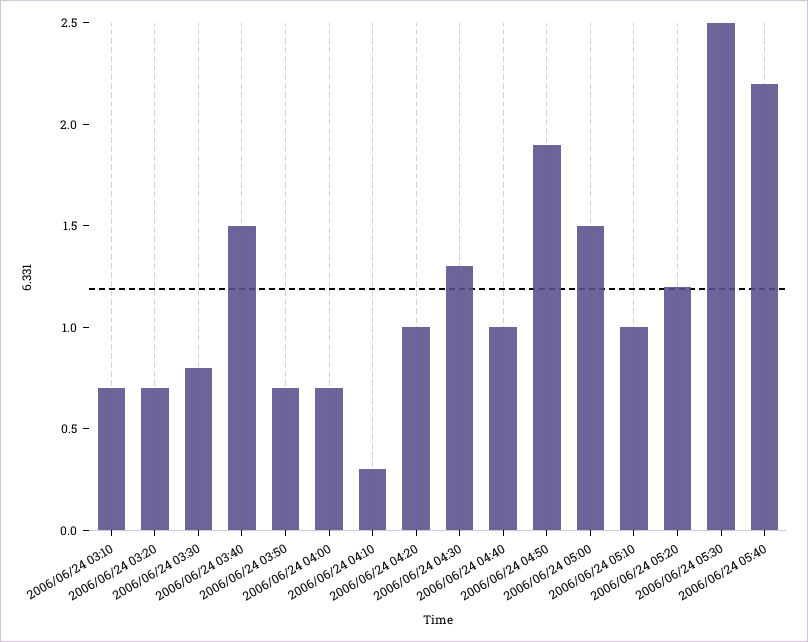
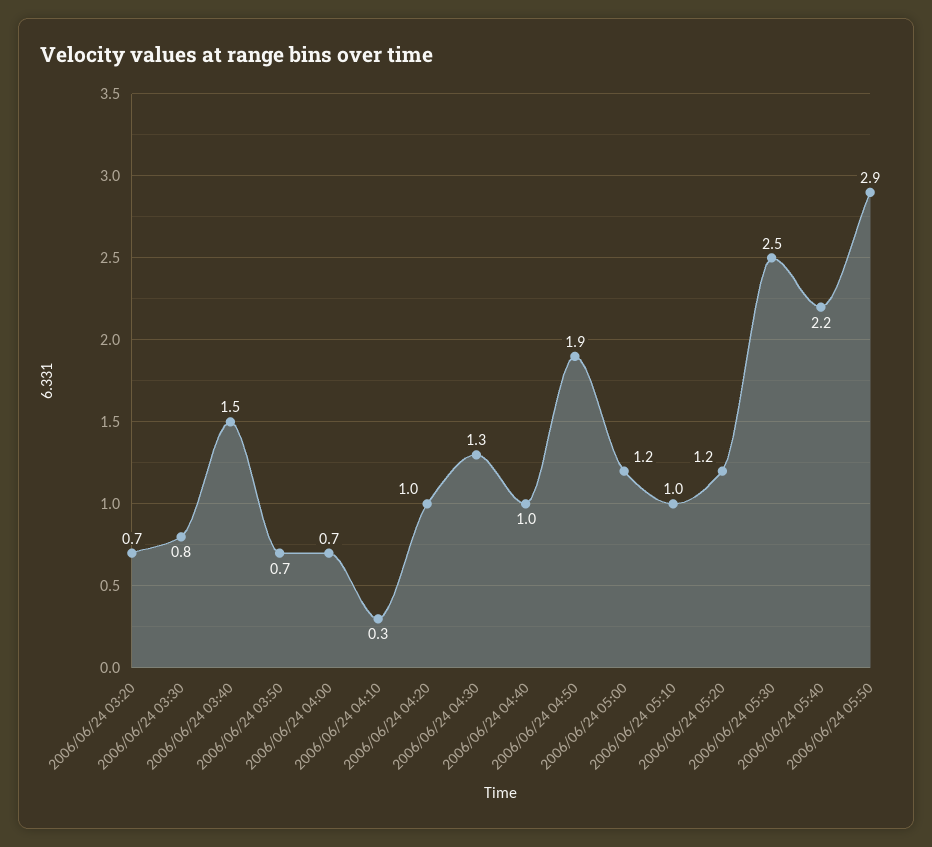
2006/06/24 03:10: 0.7 -> none
2006/06/24 05:00: 1.5 -> 1.2
2006/06/24 05:50: none -> 2.9

